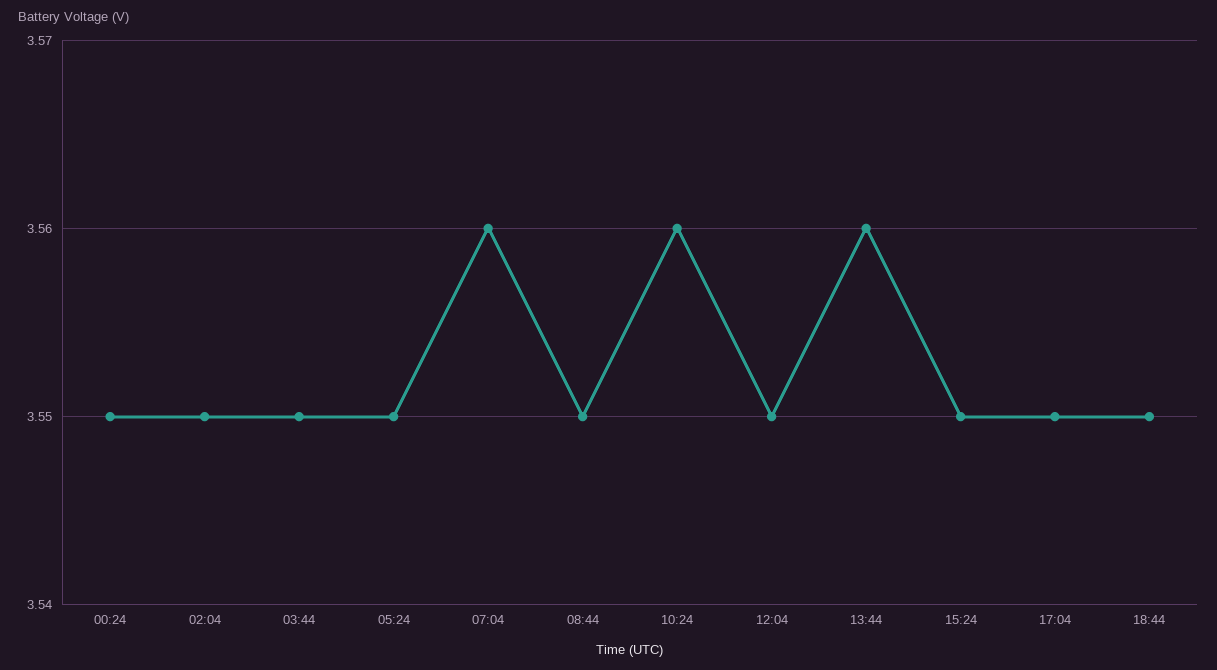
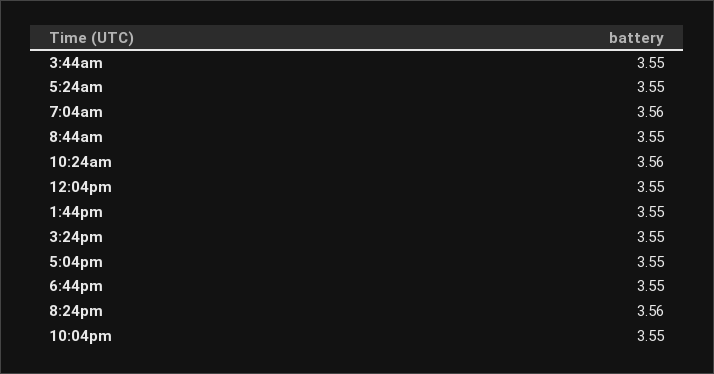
00:24: 3.55 -> none
02:04: 3.55 -> none
13:44: 3.56 -> 3.55
8:24pm: none -> 3.56
10:04pm: none -> 3.55

